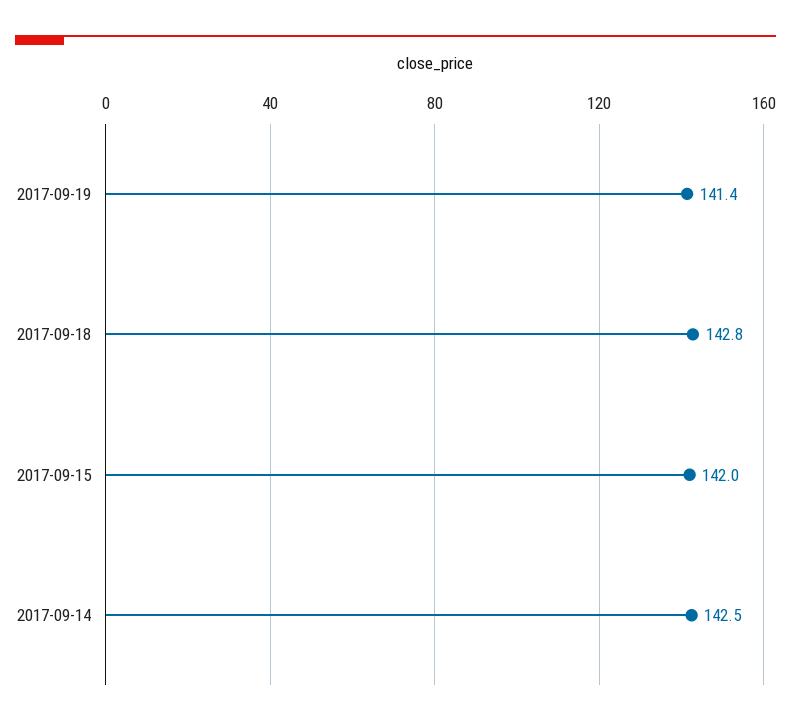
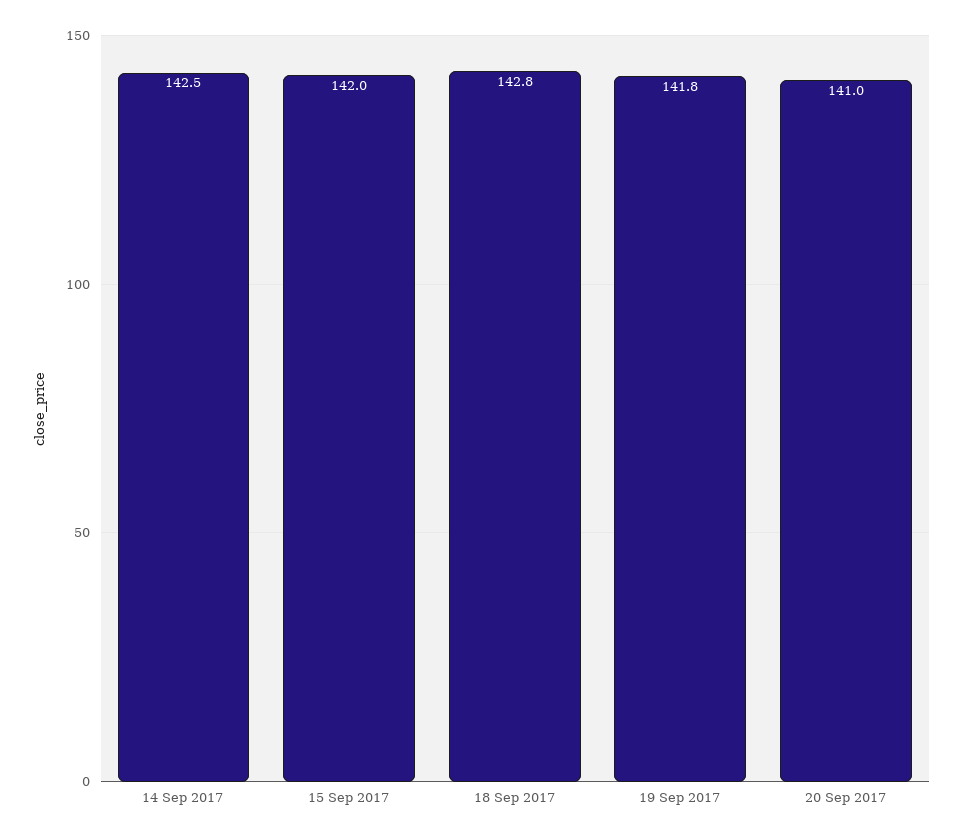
2017-09-19: 141.4 -> 141.8
20 Sep 2017: none -> 141

